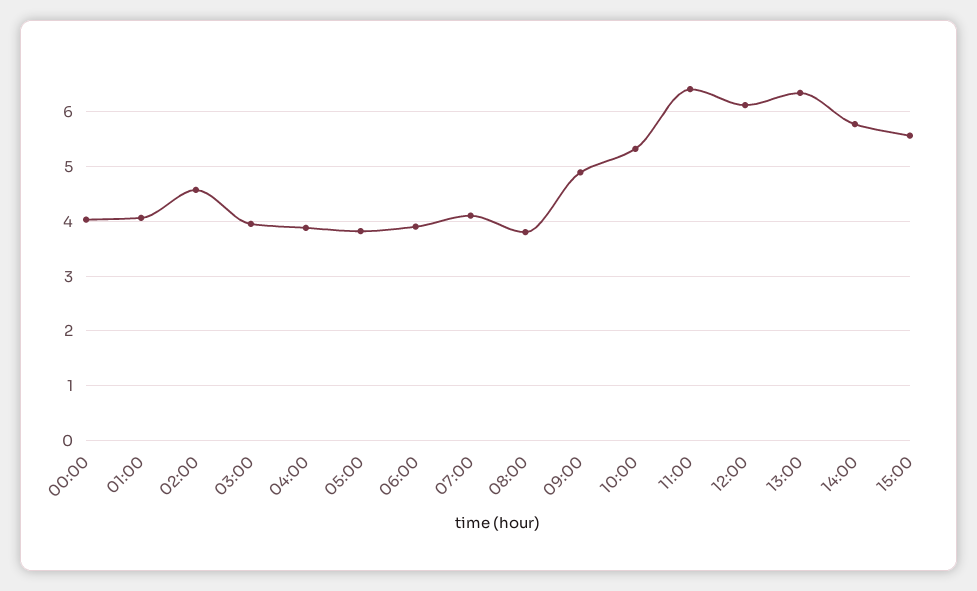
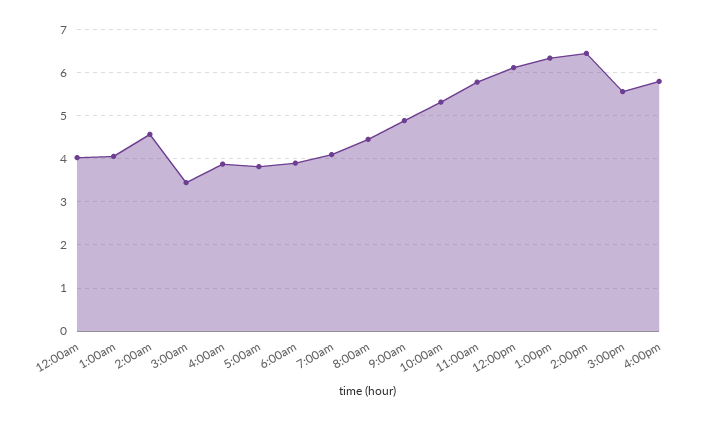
03:00: 4 -> 3.4
08:00: 3.8 -> 4.4
11:00: 6.4 -> 5.8
14:00: 5.8 -> 6.4
4:00pm: none -> 5.8

